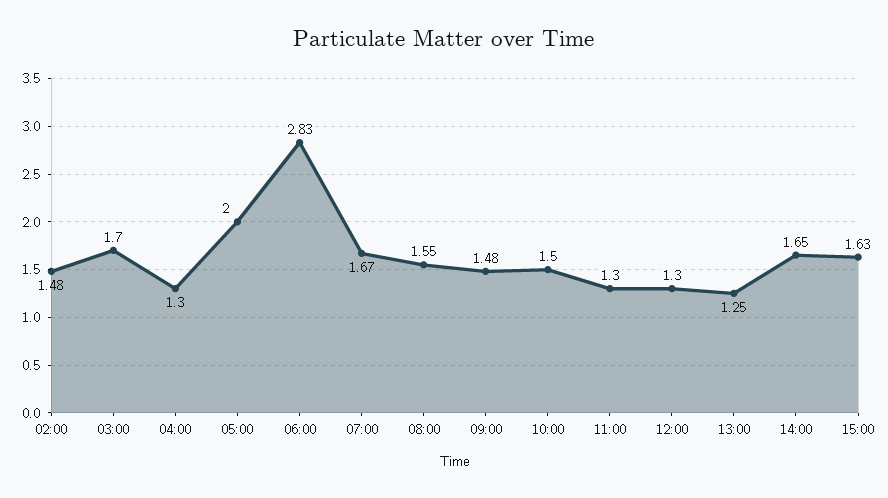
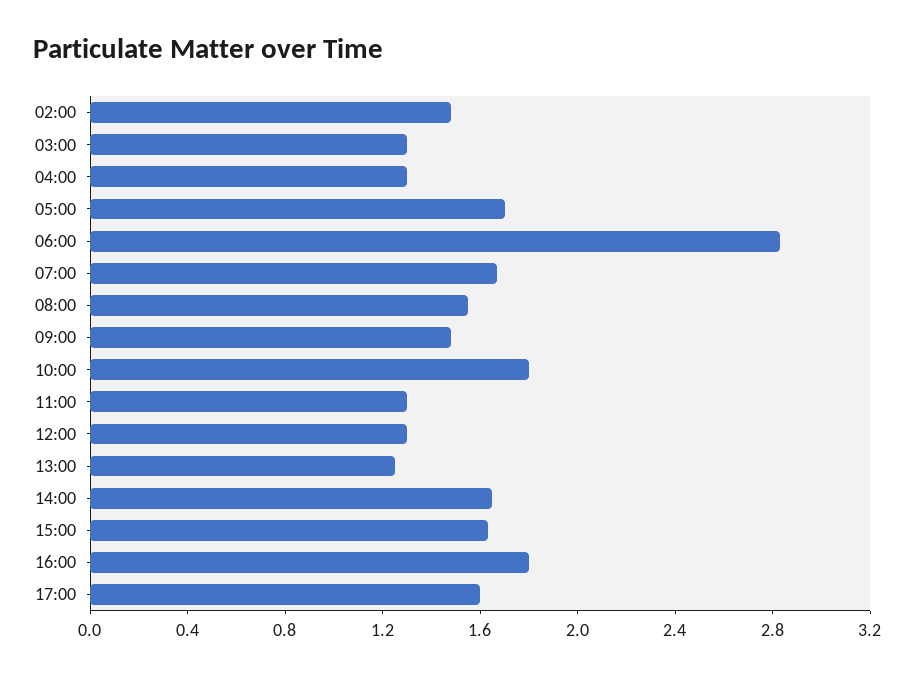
03:00: 1.7 -> 1.3
05:00: 2 -> 1.7
10:00: 1.5 -> 1.8
16:00: none -> 1.8
17:00: none -> 1.6

